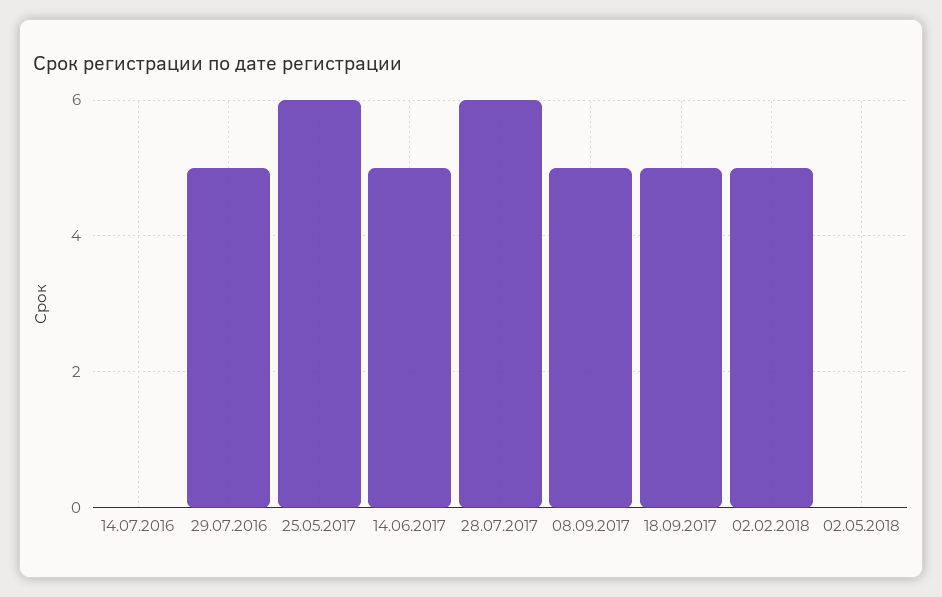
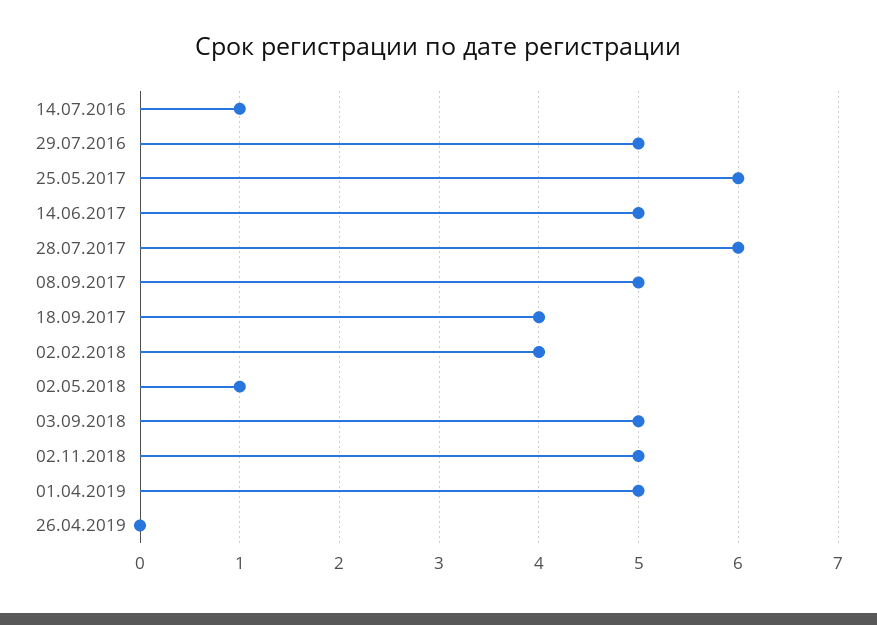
14.07.2016: 0 -> 1
18.09.2017: 5 -> 4
02.02.2018: 5 -> 4
02.05.2018: 0 -> 1
03.09.2018: none -> 5
02.11.2018: none -> 5
01.04.2019: none -> 5
26.04.2019: none -> 0

